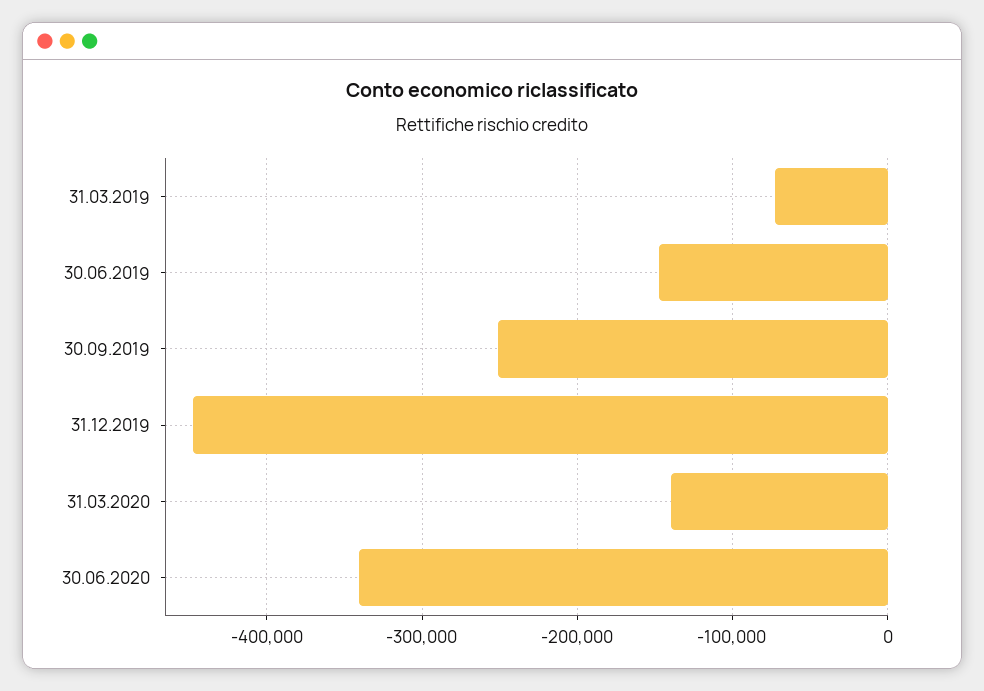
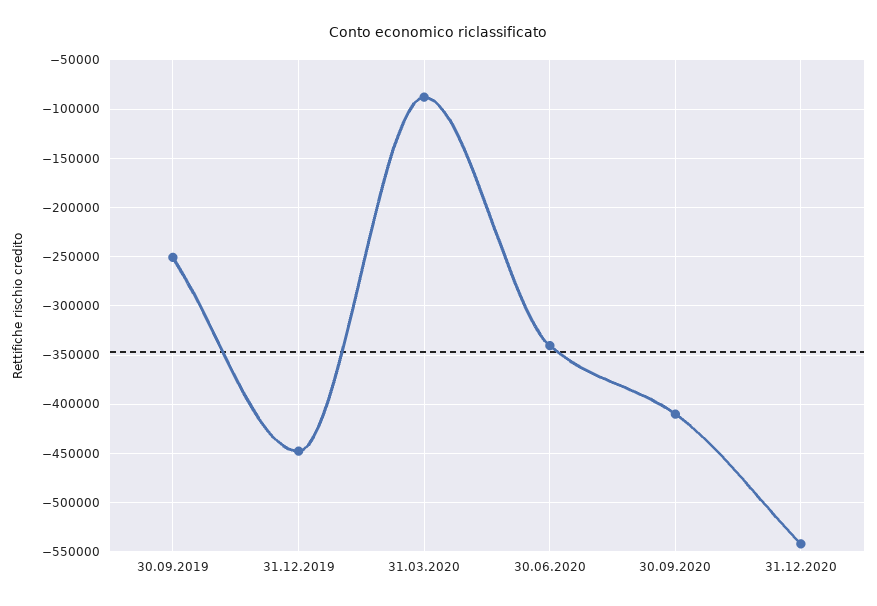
31.03.2019: -70000 -> none
30.06.2019: -150000 -> none
31.03.2020: -140000 -> -90000
30.09.2020: none -> -410000
31.12.2020: none -> -540000

